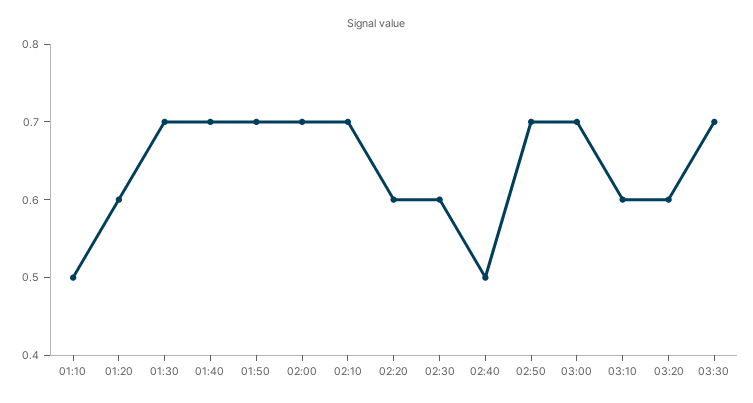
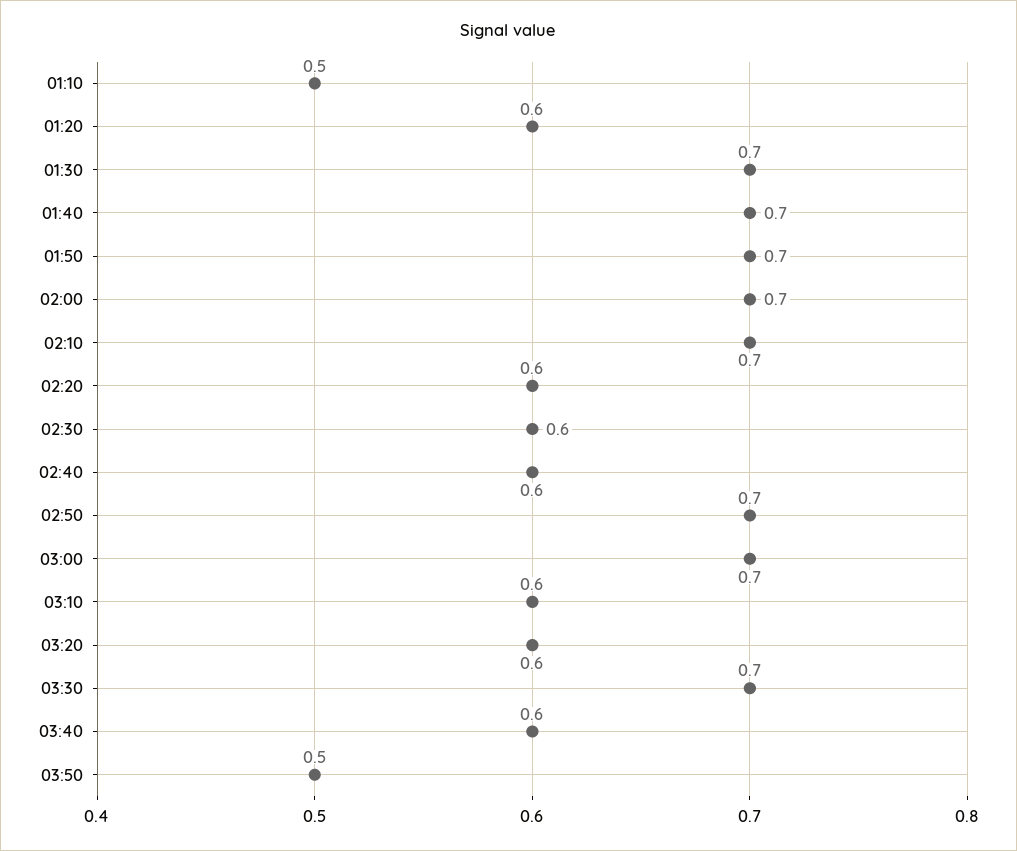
02:40: 0.5 -> 0.6
03:40: none -> 0.6
03:50: none -> 0.5

